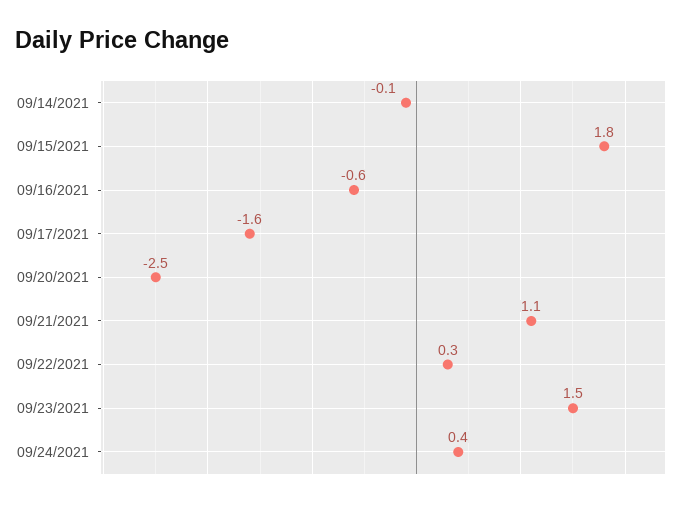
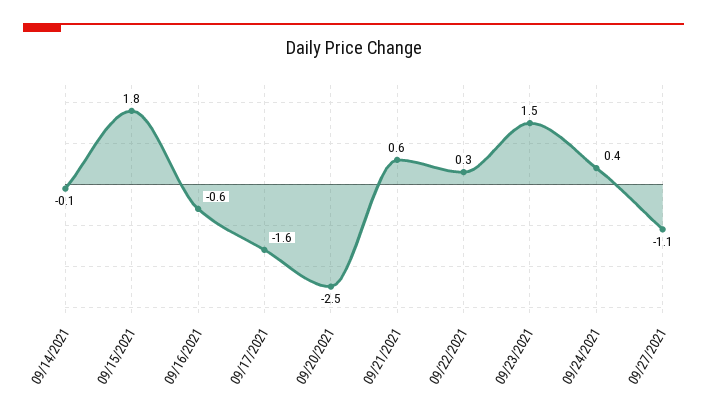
09/21/2021: 1.1 -> 0.6
09/27/2021: none -> -1.1

